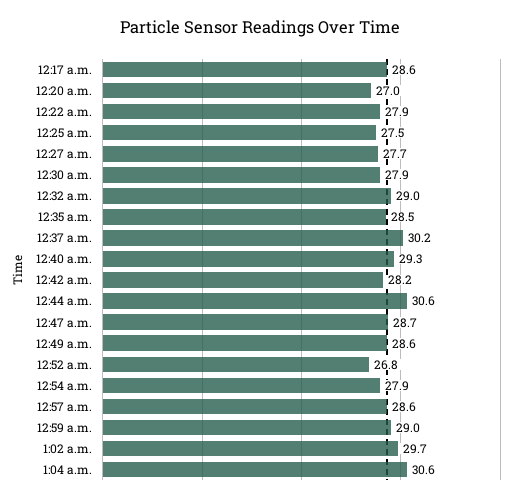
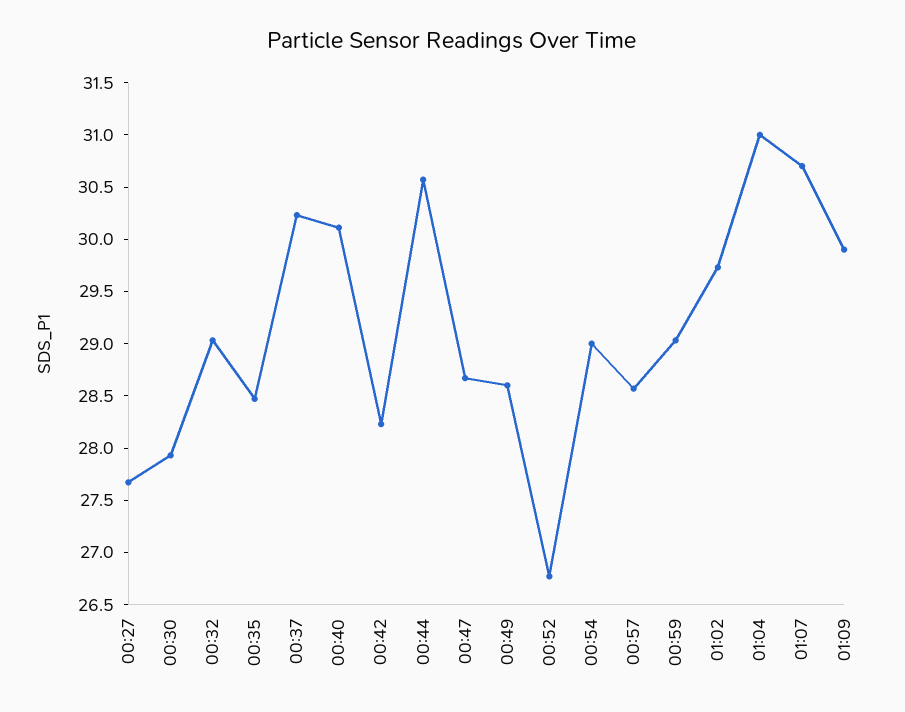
12:17 a.m.: 28.6 -> none
12:20 a.m.: 27 -> none
12:22 a.m.: 27.9 -> none
12:25 a.m.: 27.5 -> none
12:40 a.m.: 29.3 -> 30.1
12:54 a.m.: 27.9 -> 29
1:04 a.m.: 30.6 -> 31
01:07: none -> 30.7
01:09: none -> 29.9

